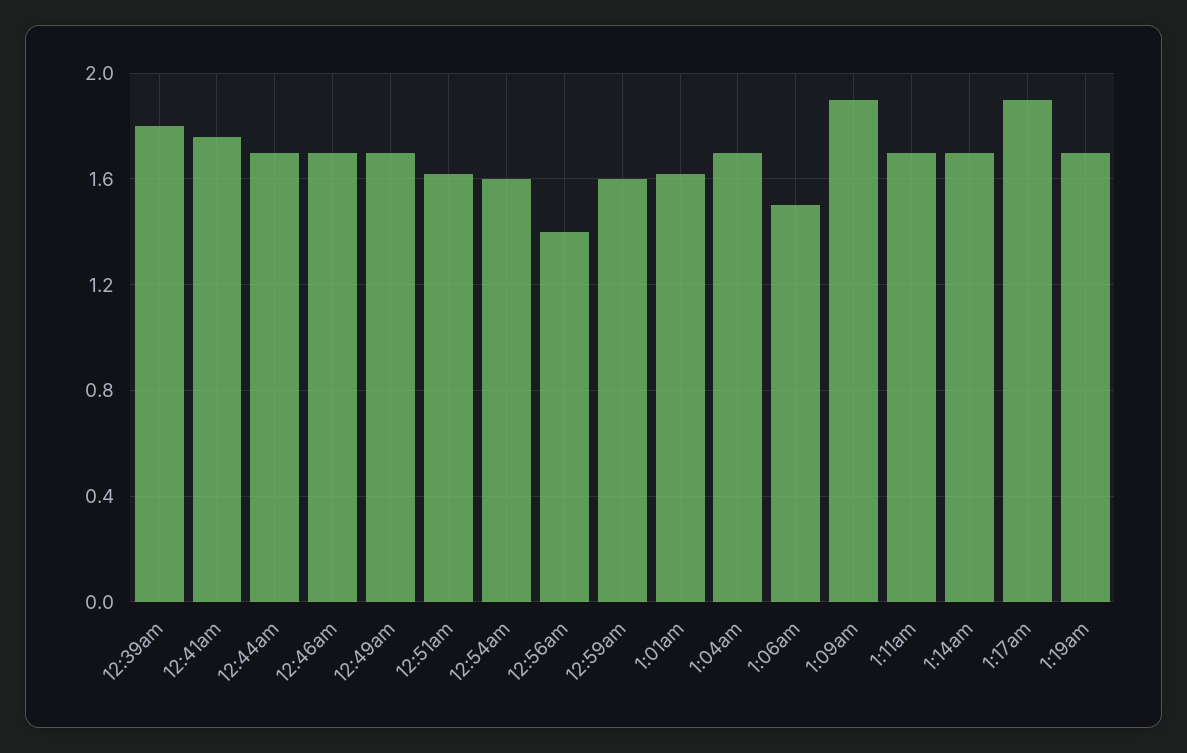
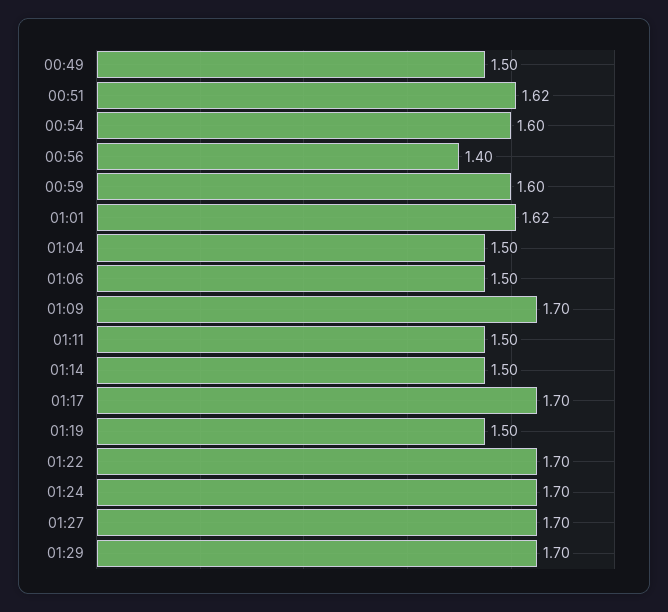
12:39am: 1.8 -> none
12:41am: 1.75 -> none
12:44am: 1.7 -> none
12:46am: 1.7 -> none
12:49am: 1.7 -> 1.5
1:04am: 1.7 -> 1.5
1:09am: 1.9 -> 1.7
1:11am: 1.7 -> 1.5
1:14am: 1.7 -> 1.5
1:17am: 1.9 -> 1.7
1:19am: 1.7 -> 1.5
01:22: none -> 1.7
01:24: none -> 1.7
01:27: none -> 1.7
01:29: none -> 1.7

